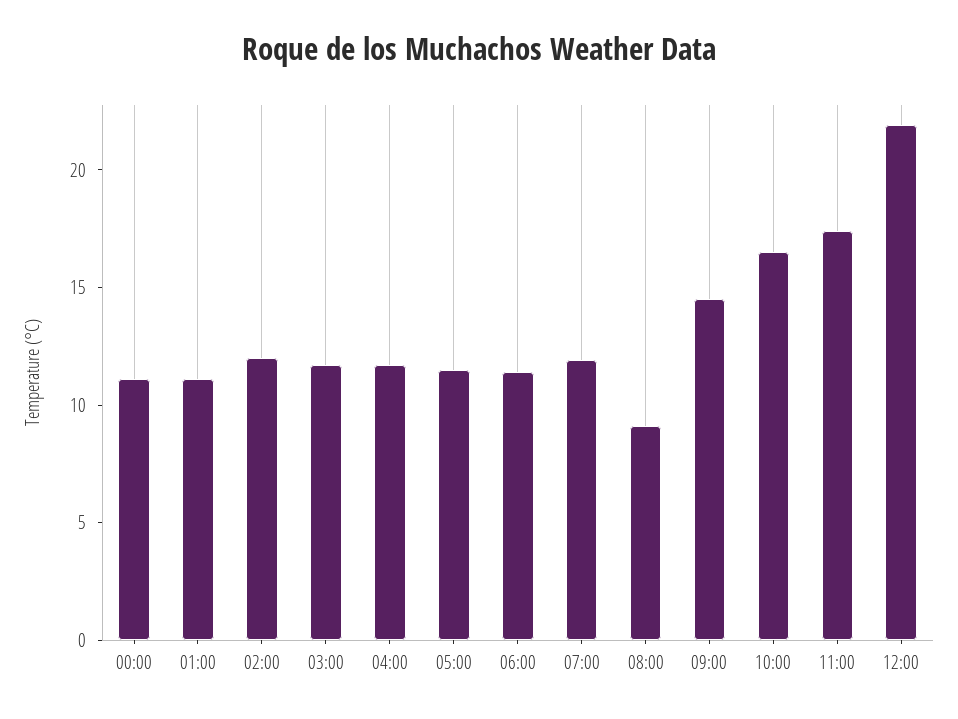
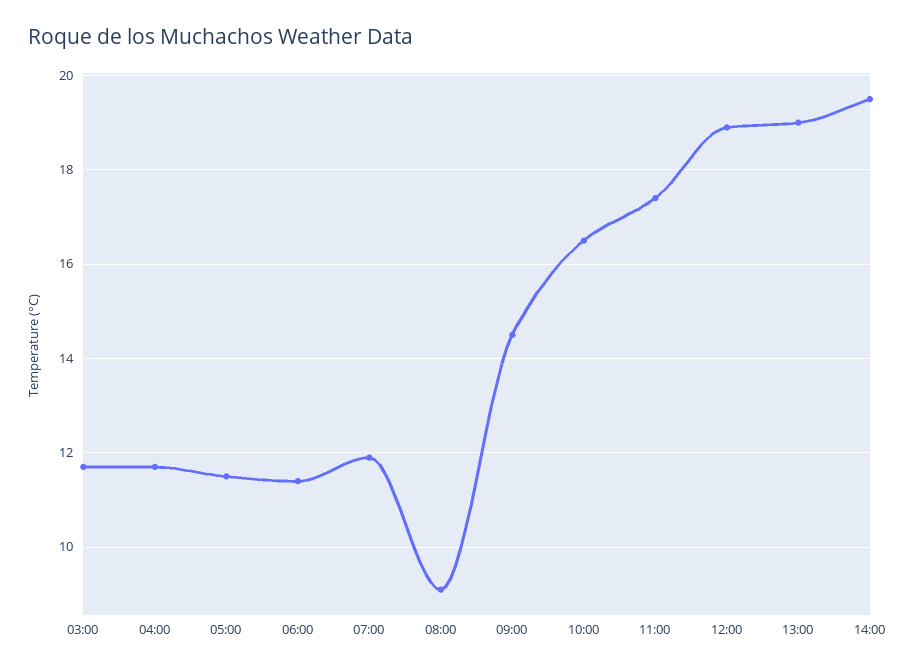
00:00: 11 -> none
01:00: 11 -> none
02:00: 12 -> none
12:00: 22 -> 19
13:00: none -> 19
14:00: none -> 19.5

